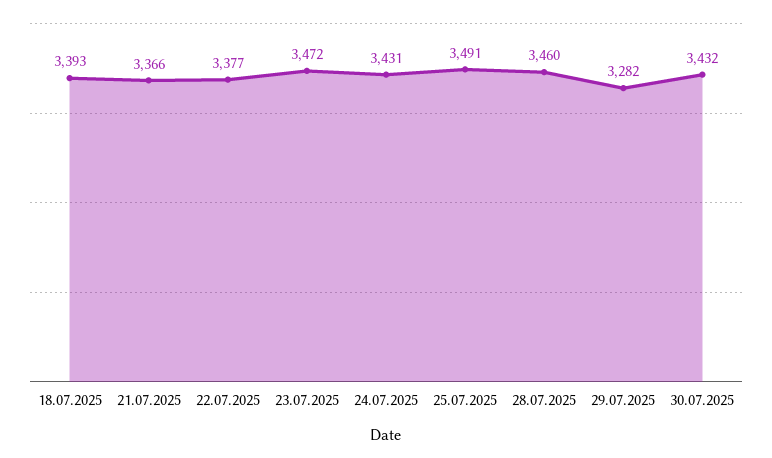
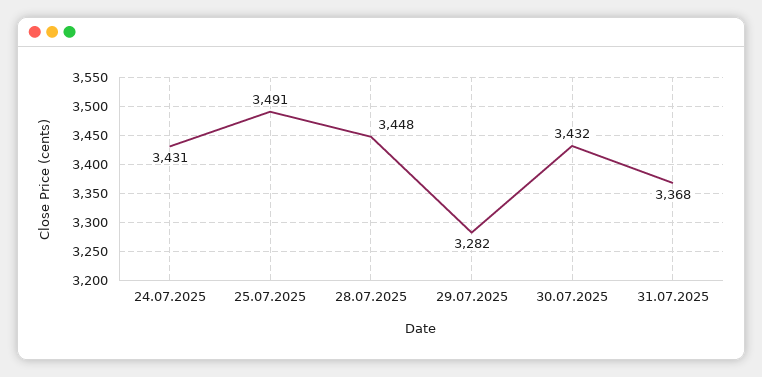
18.07.2025: 3393 -> none
21.07.2025: 3366 -> none
22.07.2025: 3377 -> none
23.07.2025: 3472 -> none
28.07.2025: 3460 -> 3448
31.07.2025: none -> 3368

